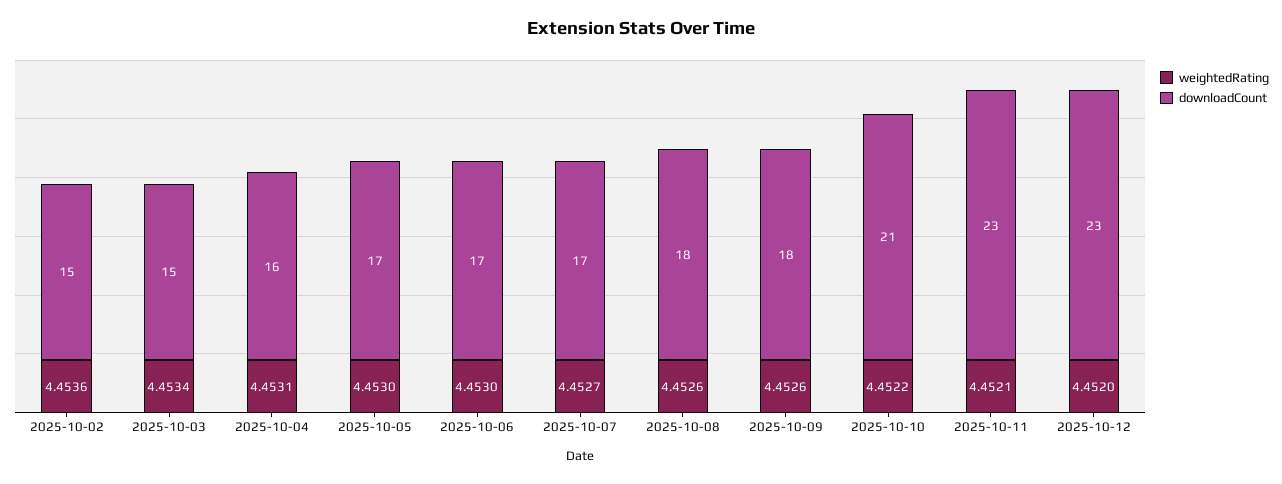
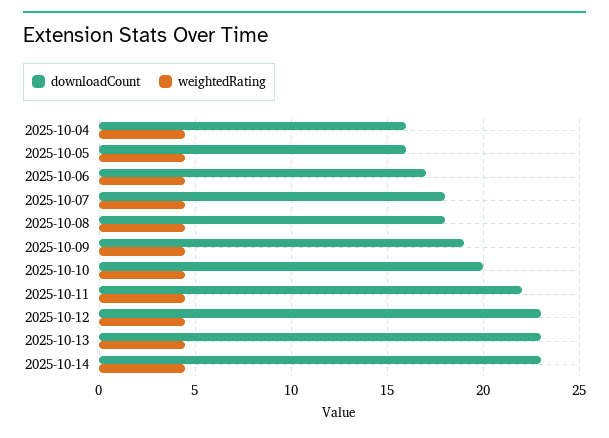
weightedRating, 2025-10-02: 4.4536 -> none
downloadCount, 2025-10-02: 15 -> none
weightedRating, 2025-10-03: 4.4534 -> none
downloadCount, 2025-10-03: 15 -> none
downloadCount, 2025-10-05: 17 -> 16
downloadCount, 2025-10-07: 17 -> 18
downloadCount, 2025-10-09: 18 -> 19
downloadCount, 2025-10-10: 21 -> 20
downloadCount, 2025-10-11: 23 -> 22
downloadCount, 2025-10-13: none -> 23
weightedRating, 2025-10-13: none -> 4.5
downloadCount, 2025-10-14: none -> 23
weightedRating, 2025-10-14: none -> 4.5

